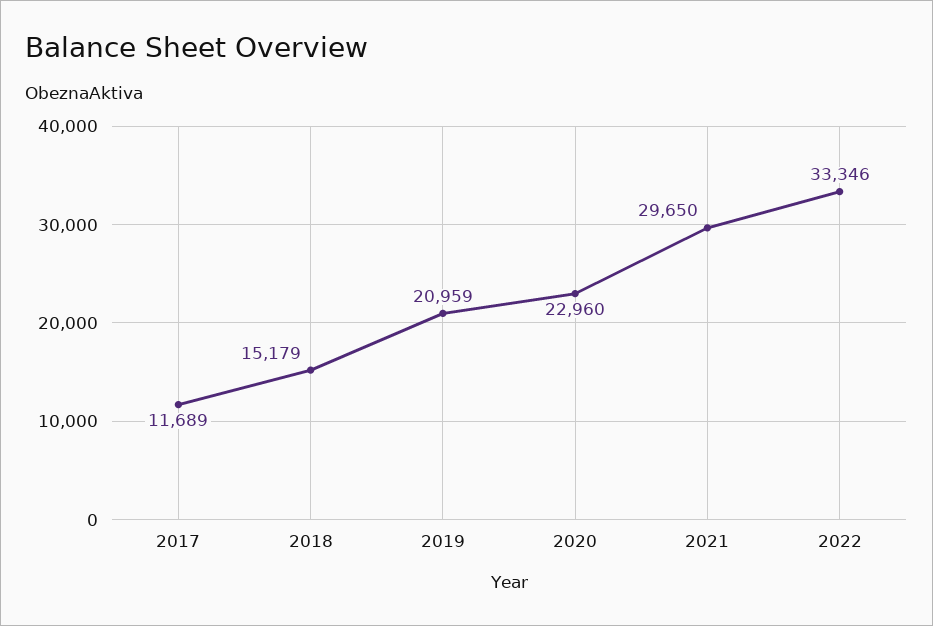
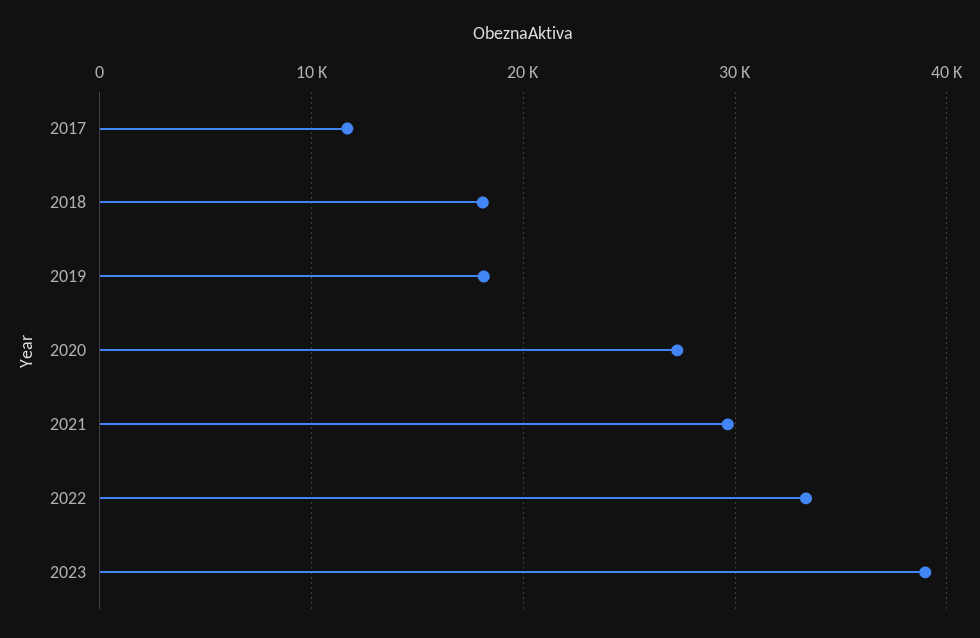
2018: 15179 -> 18000
2019: 20959 -> 18000
2020: 22960 -> 27000
2023: none -> 39000

